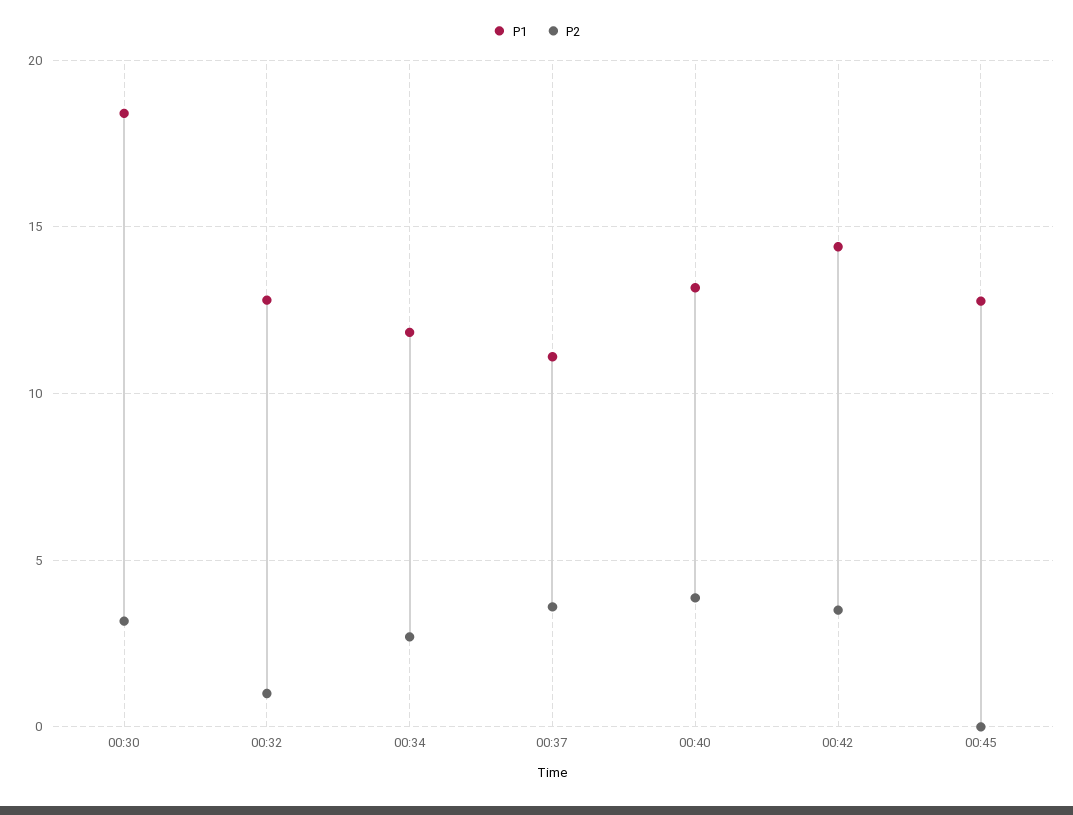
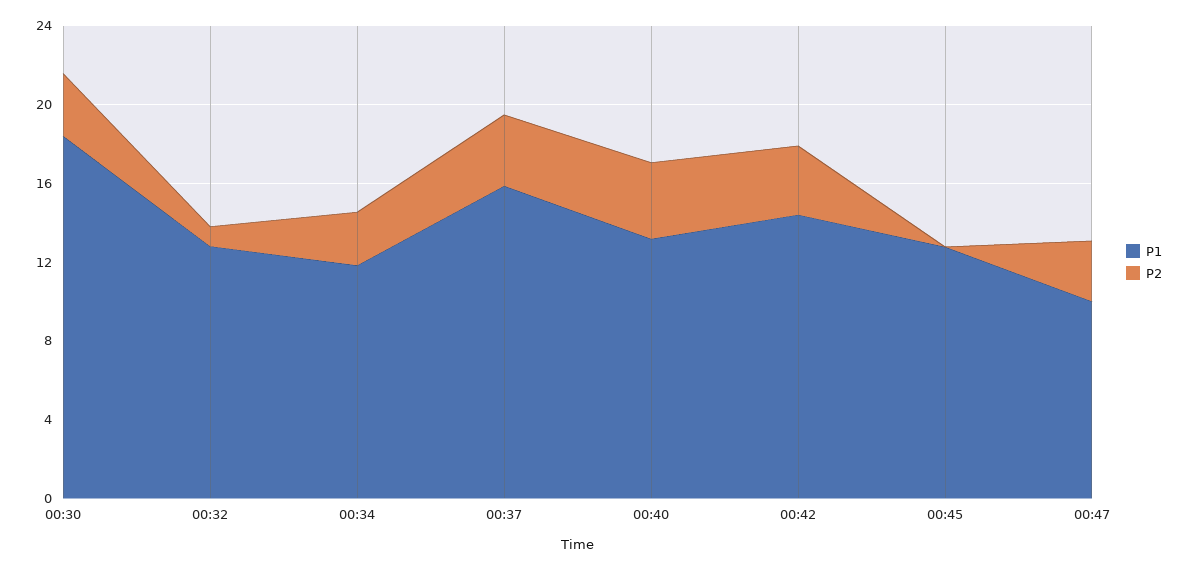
P1, 00:37: 11 -> 16
P1, 00:47: none -> 10
P2, 00:47: none -> 3

